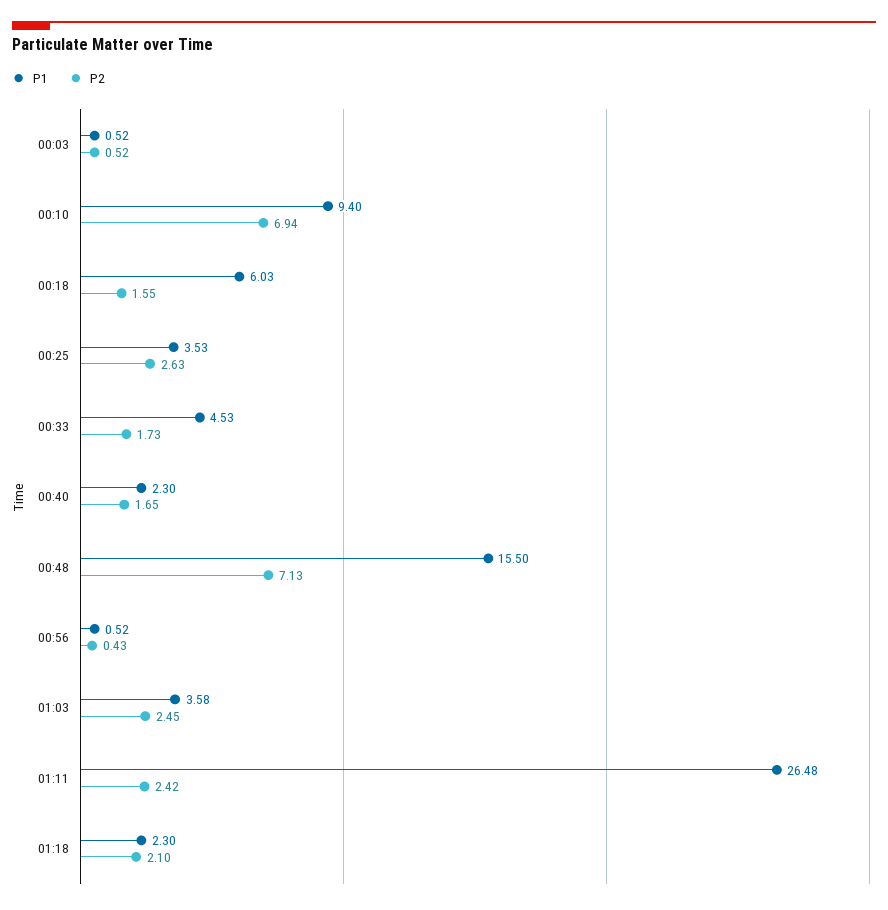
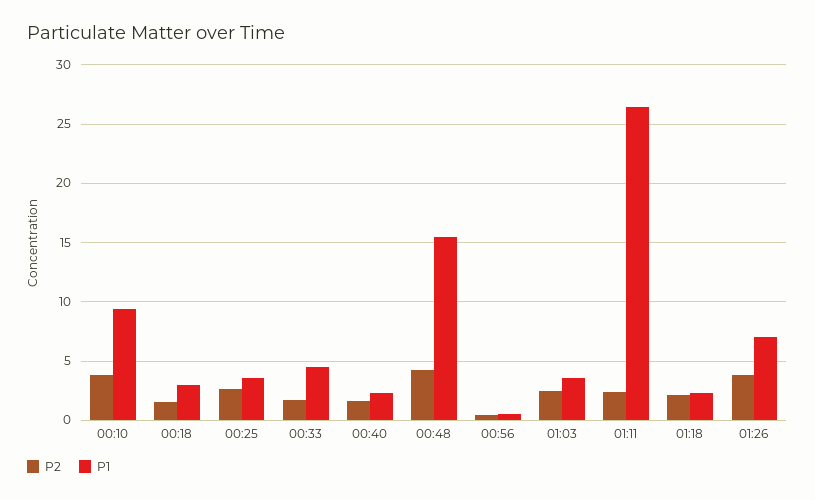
P1, 00:03: 0.52 -> none
P2, 00:03: 0.52 -> none
P2, 00:10: 6.94 -> 4
P1, 00:18: 6.03 -> 3
P2, 00:48: 7.13 -> 4
P2, 01:26: none -> 4
P1, 01:26: none -> 7

